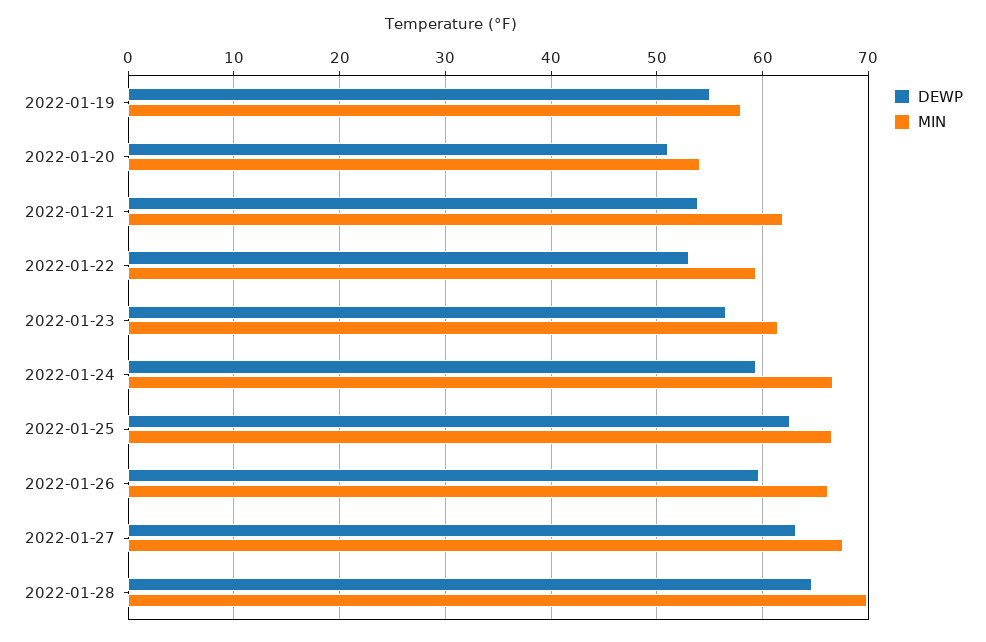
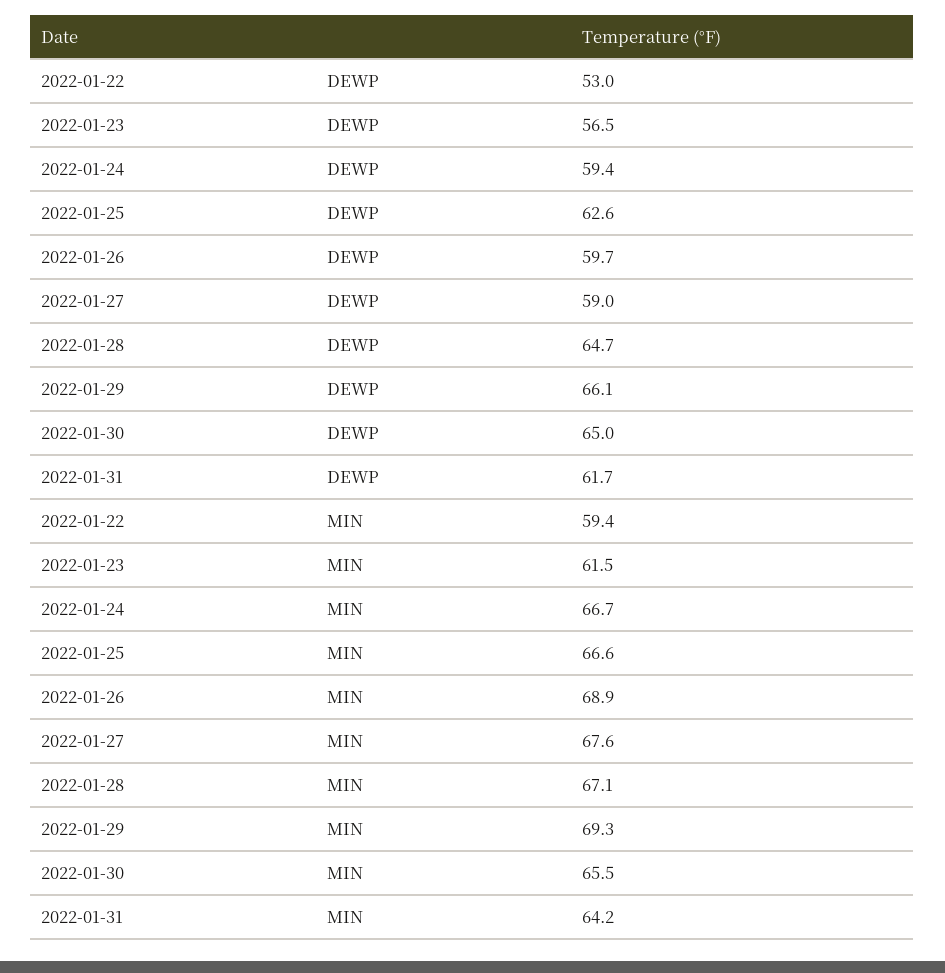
DEWP, 2022-01-19: 55 -> none
MIN, 2022-01-19: 58 -> none
DEWP, 2022-01-20: 51 -> none
MIN, 2022-01-20: 54 -> none
DEWP, 2022-01-21: 54 -> none
MIN, 2022-01-21: 62 -> none
MIN, 2022-01-26: 66 -> 68.9
DEWP, 2022-01-27: 63 -> 59
MIN, 2022-01-28: 70 -> 67.1
DEWP, 2022-01-29: none -> 66.1
DEWP, 2022-01-30: none -> 65
DEWP, 2022-01-31: none -> 61.7
MIN, 2022-01-29: none -> 69.3
MIN, 2022-01-30: none -> 65.5
MIN, 2022-01-31: none -> 64.2

